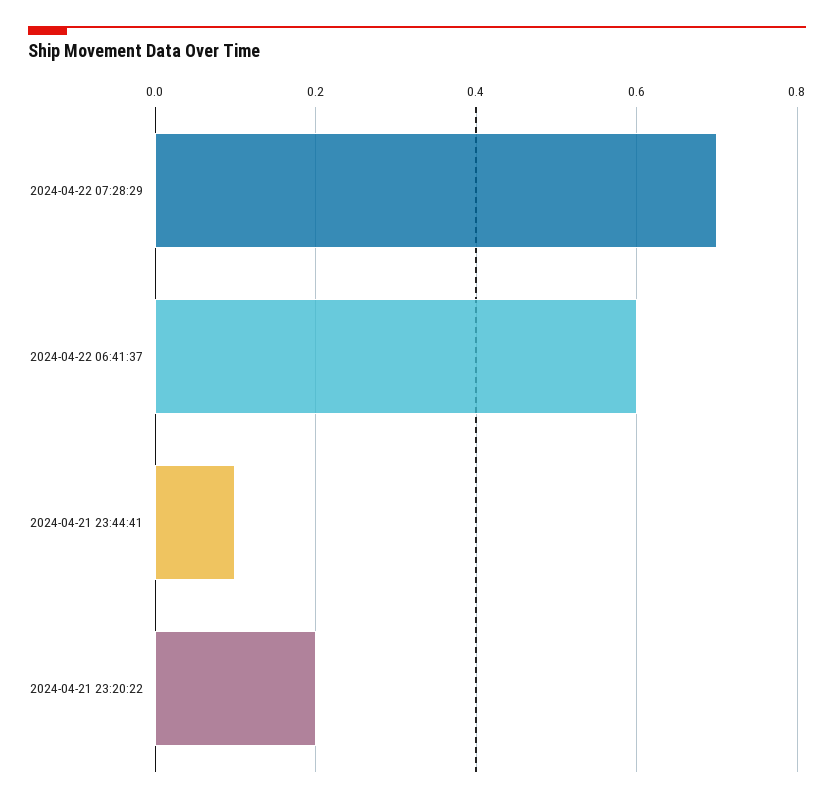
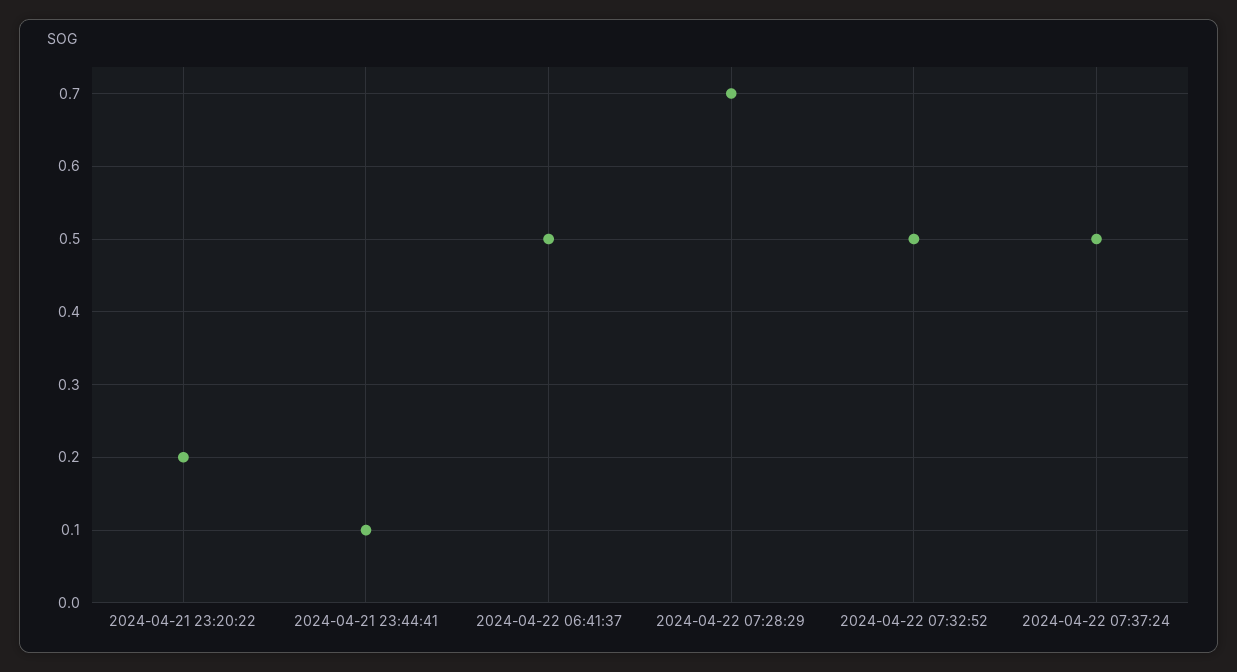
2024-04-22 06:41:37: 0.6 -> 0.5
2024-04-22 07:32:52: none -> 0.5
2024-04-22 07:37:24: none -> 0.5

